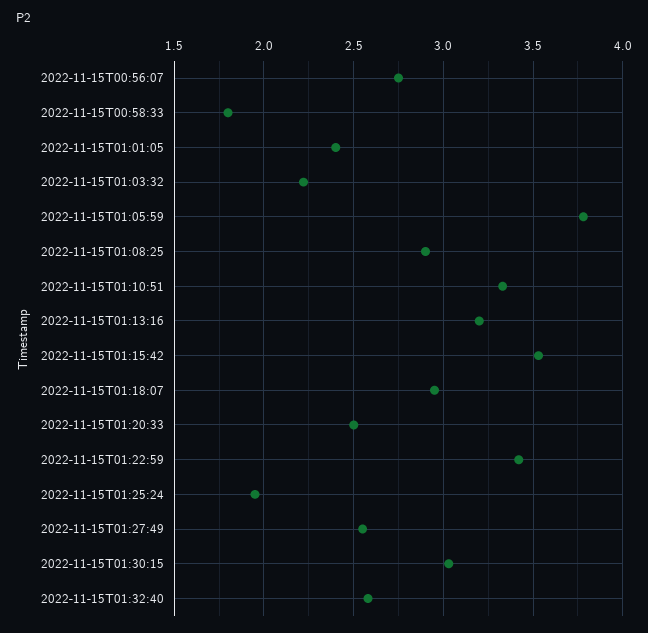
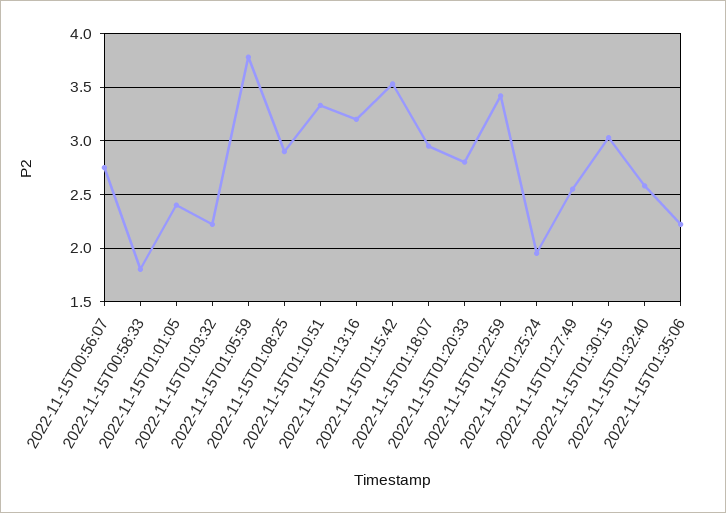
2022-11-15T01:20:33: 2.5 -> 2.8
2022-11-15T01:35:06: none -> 2.2

